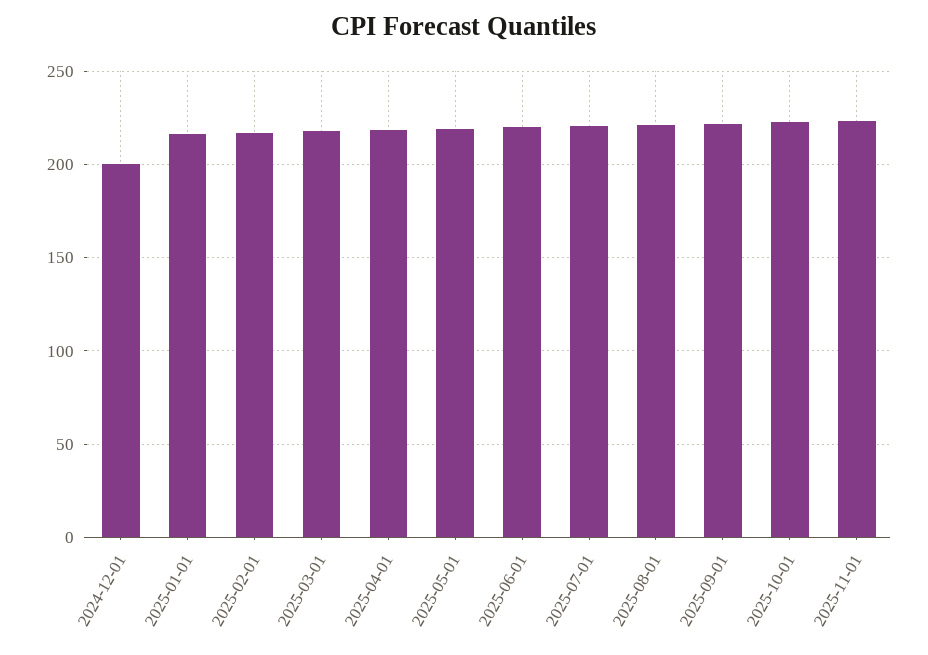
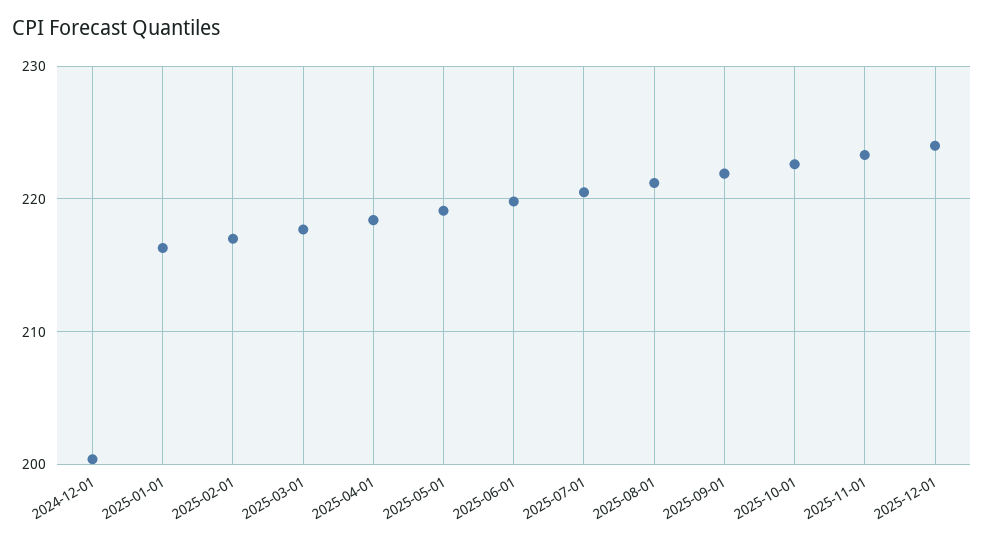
2025-12-01: none -> 224

